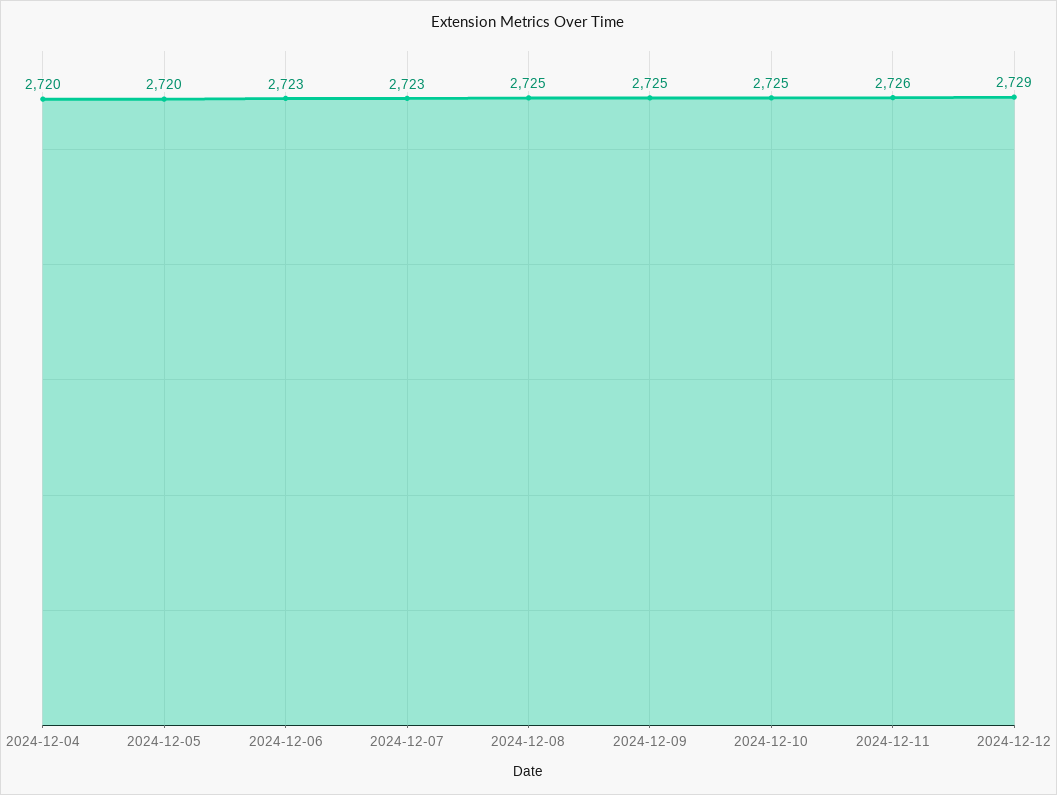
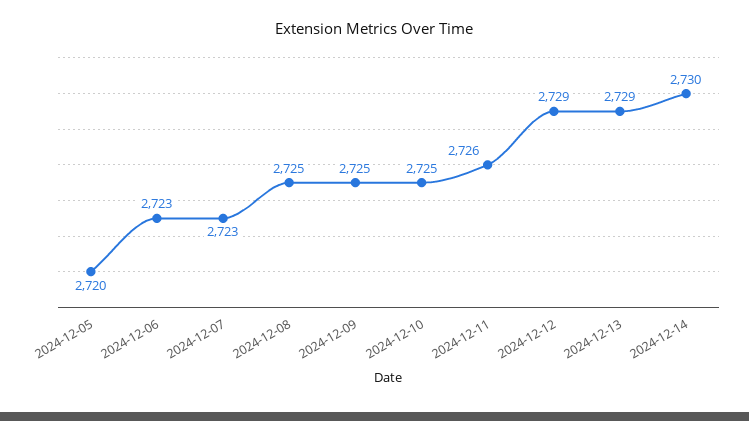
2024-12-04: 2720 -> none
2024-12-13: none -> 2729
2024-12-14: none -> 2730

